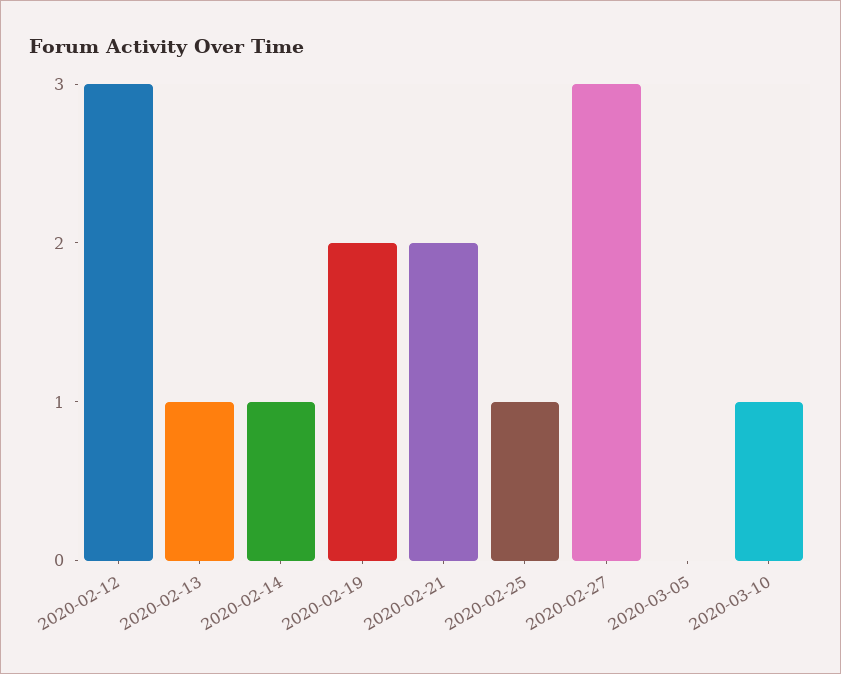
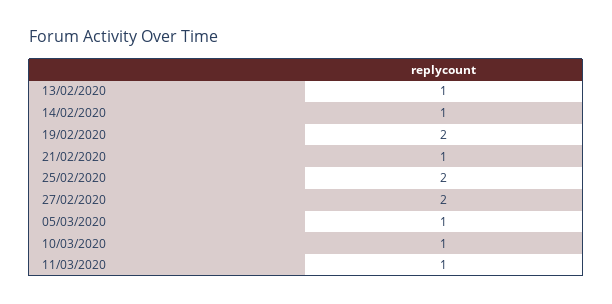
2020-02-12: 3 -> none
2020-02-21: 2 -> 1
2020-02-25: 1 -> 2
2020-02-27: 3 -> 2
2020-03-05: 0 -> 1
11/03/2020: none -> 1

